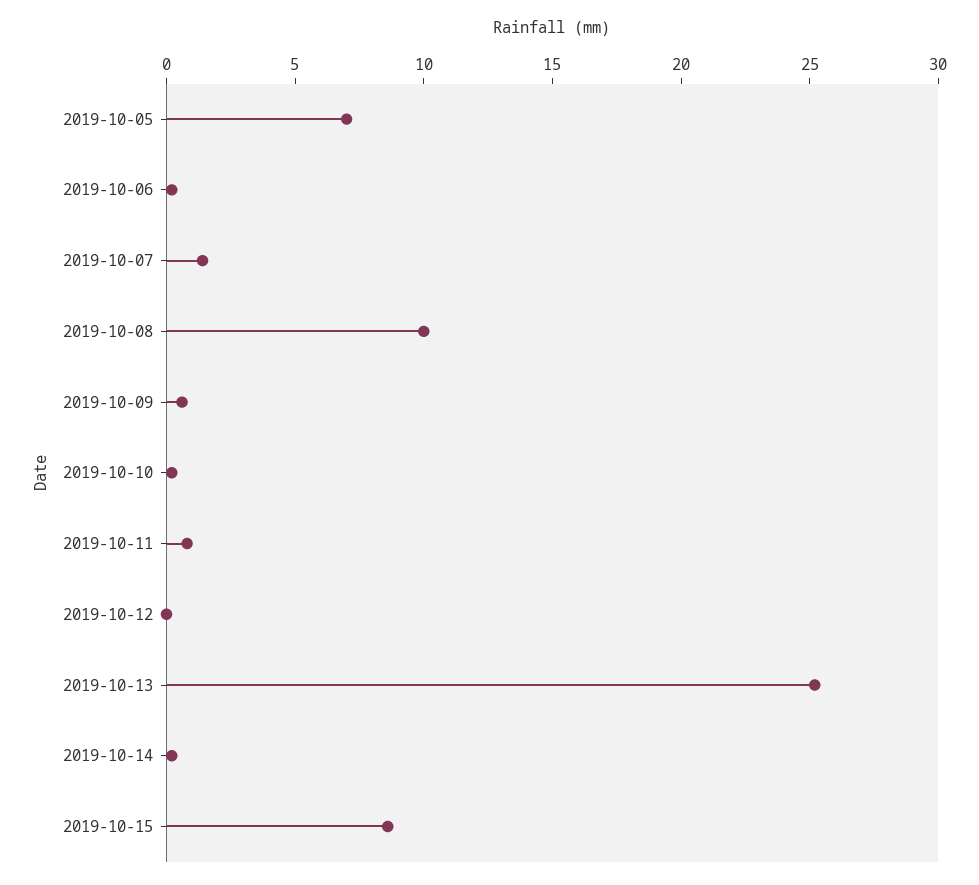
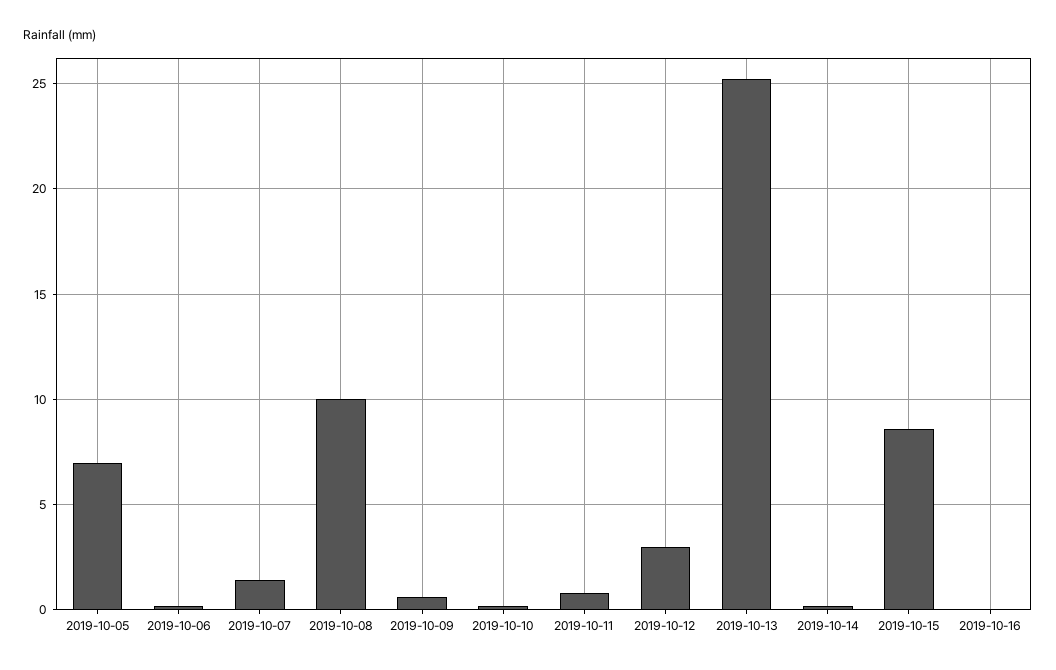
2019-10-12: 0 -> 3
2019-10-16: none -> 0

